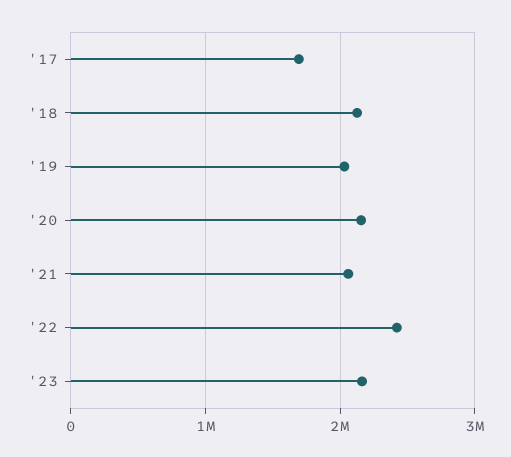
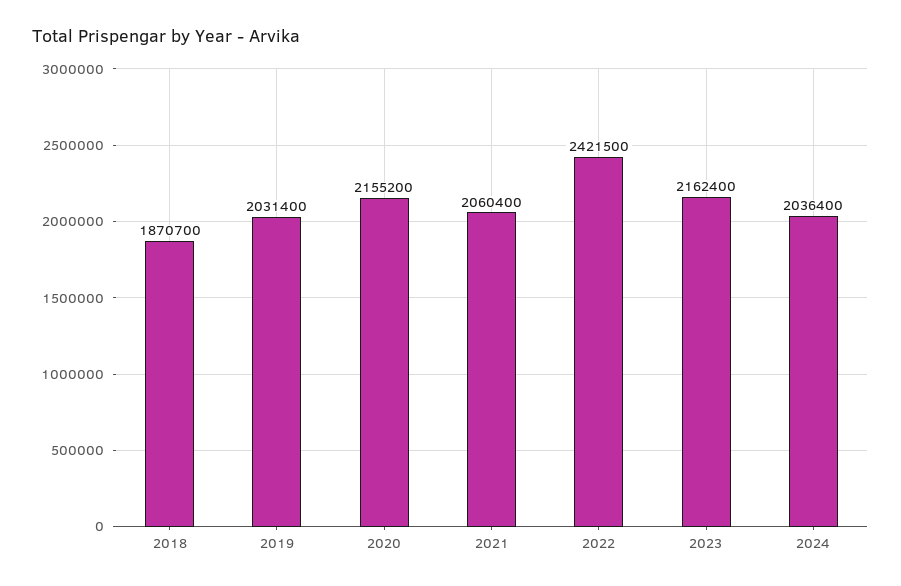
'17: 1700000 -> none
'18: 2100000 -> 1870700
2024: none -> 2036400

